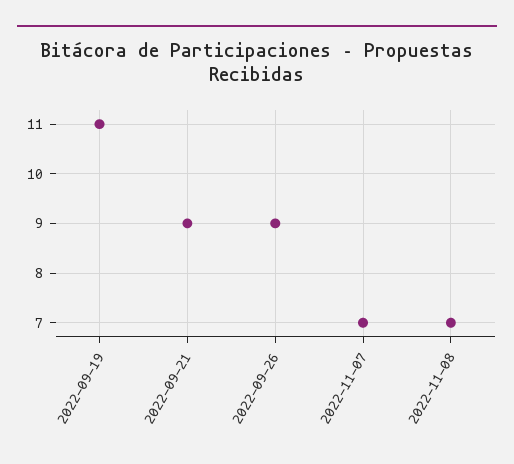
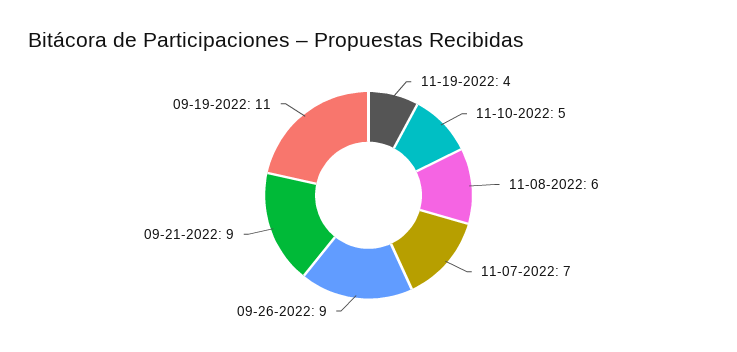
2022-11-08: 7 -> 6
11-19-2022: none -> 4
11-10-2022: none -> 5

